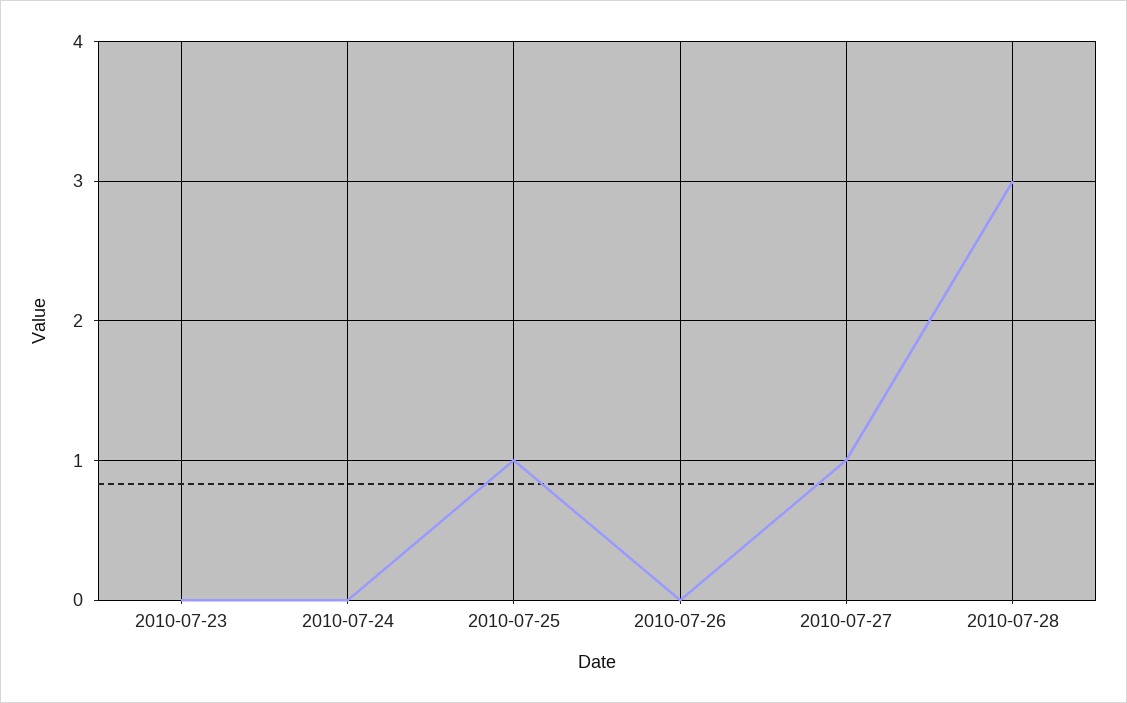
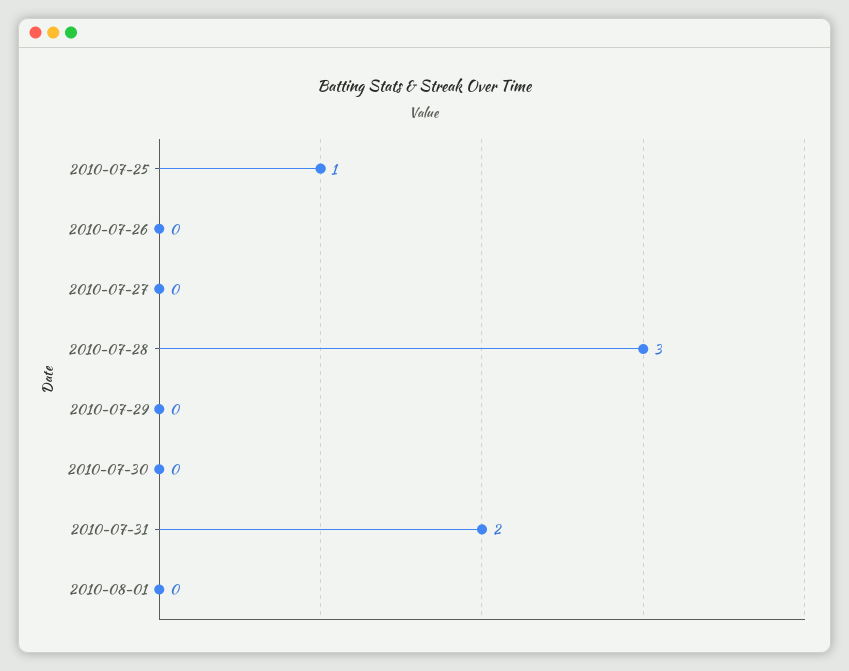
2010-07-23: 0 -> none
2010-07-24: 0 -> none
2010-07-27: 1 -> 0
2010-07-29: none -> 0
2010-07-30: none -> 0
2010-07-31: none -> 2
2010-08-01: none -> 0

